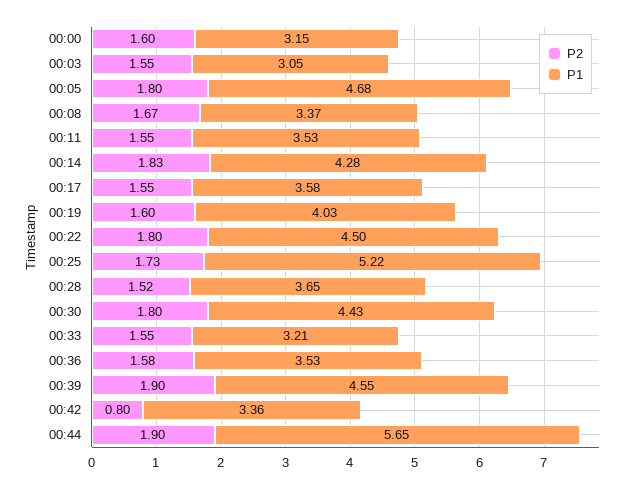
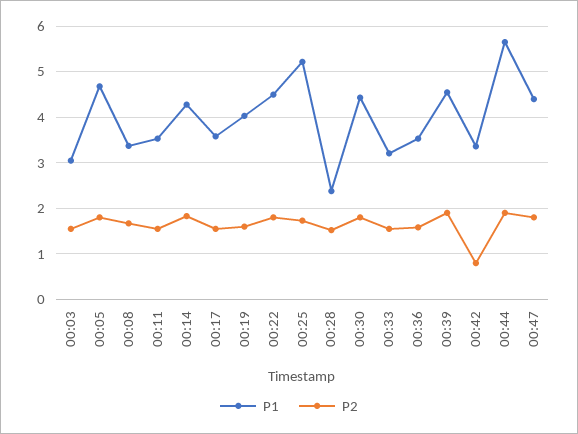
P2, 00:00: 1.6 -> none
P1, 00:00: 3.15 -> none
P1, 00:28: 3.65 -> 2.4
P1, 00:47: none -> 4.4
P2, 00:47: none -> 1.8

